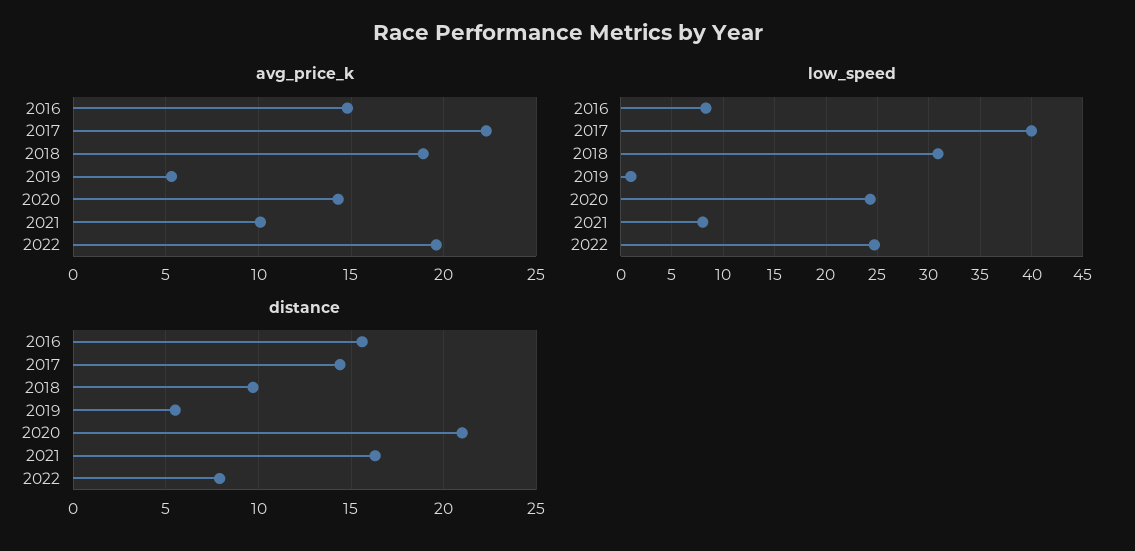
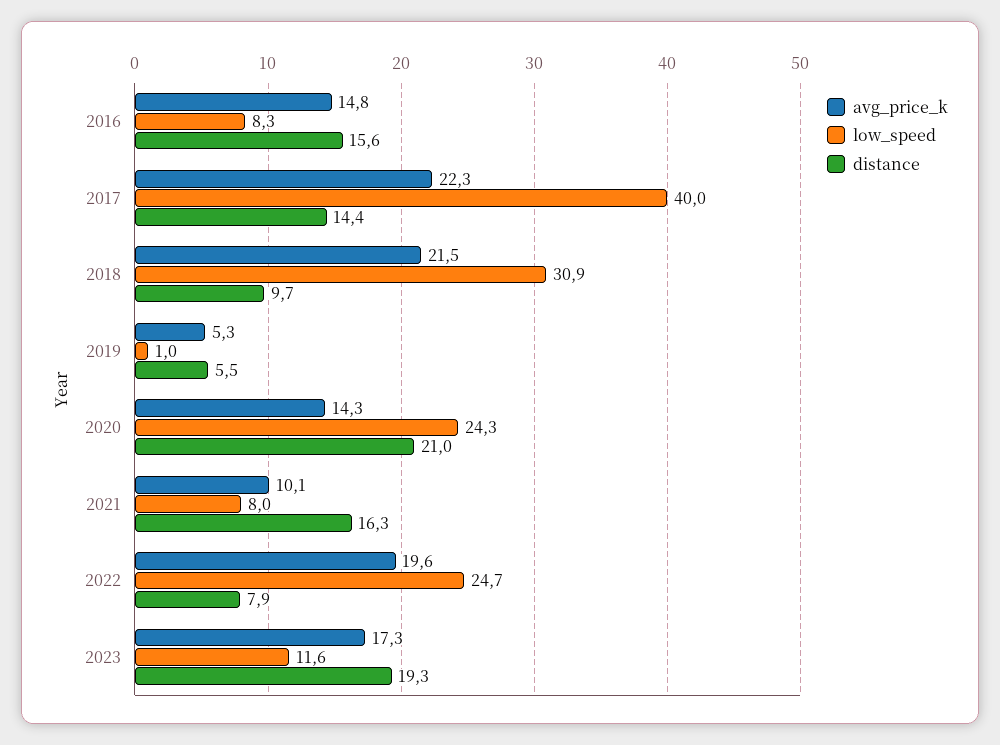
avg_price_k, 2018: 19 -> 21.5
avg_price_k, 2023: none -> 17.3
low_speed, 2023: none -> 11.6
distance, 2023: none -> 19.3

